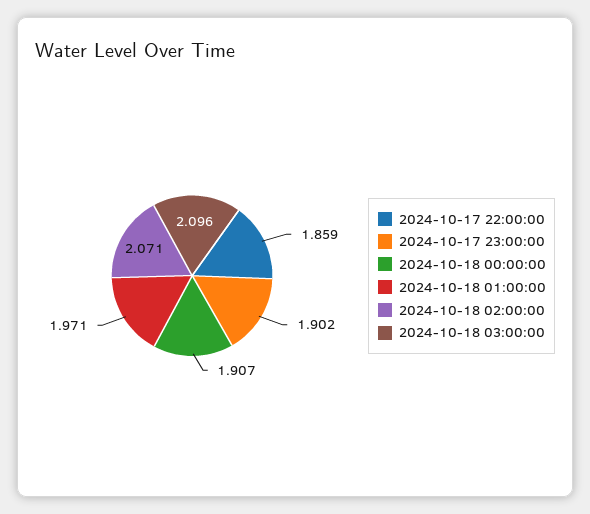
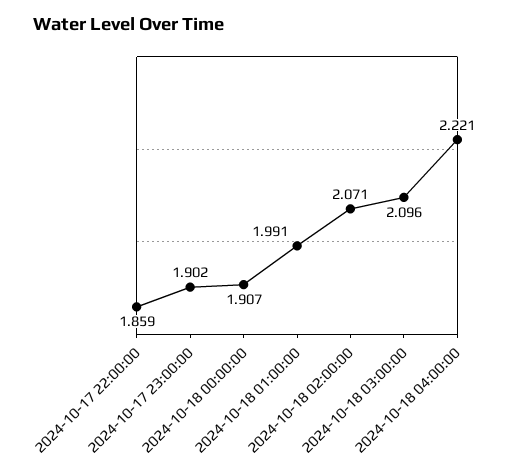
2024-10-18 01:00:00: 1.971 -> 1.991
2024-10-18 04:00:00: none -> 2.221

